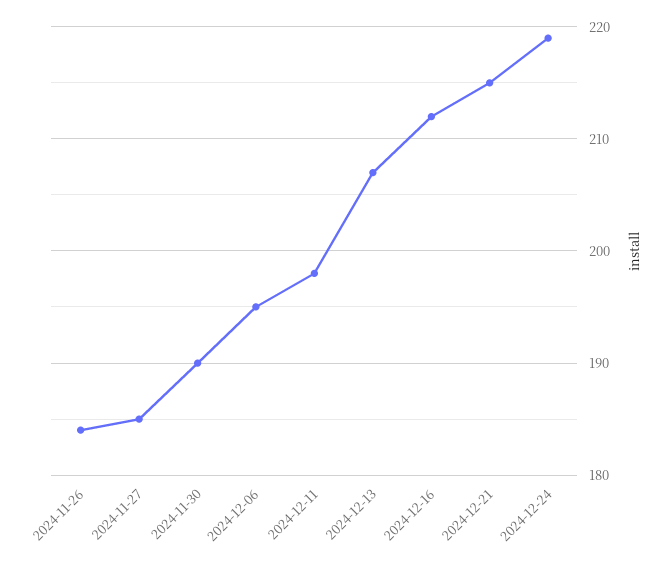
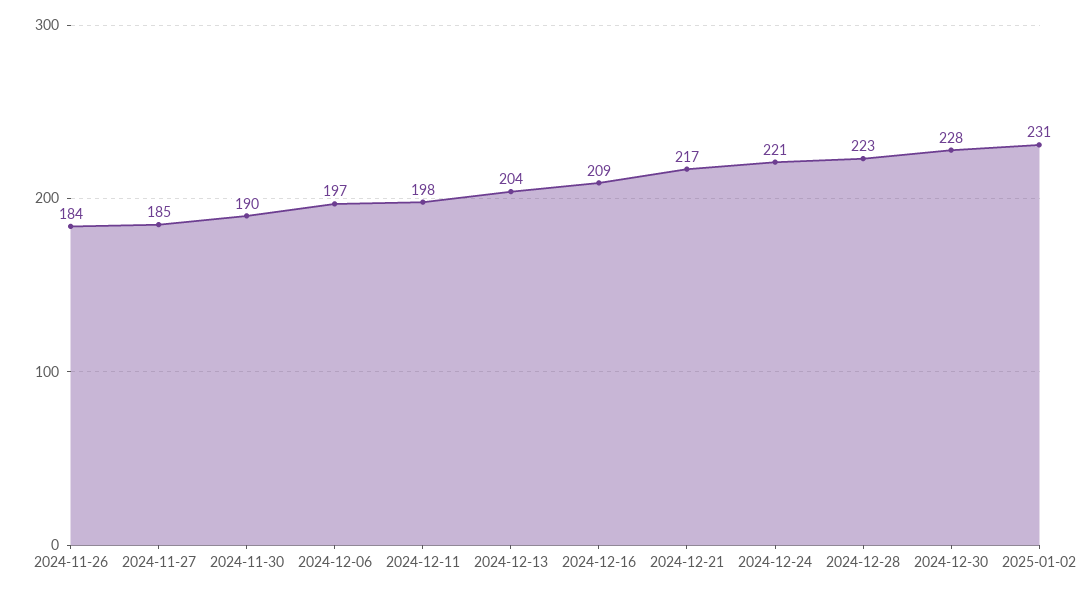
2024-12-06: 195 -> 197
2024-12-13: 207 -> 204
2024-12-16: 212 -> 209
2024-12-21: 215 -> 217
2024-12-24: 219 -> 221
2024-12-28: none -> 223
2024-12-30: none -> 228
2025-01-02: none -> 231

